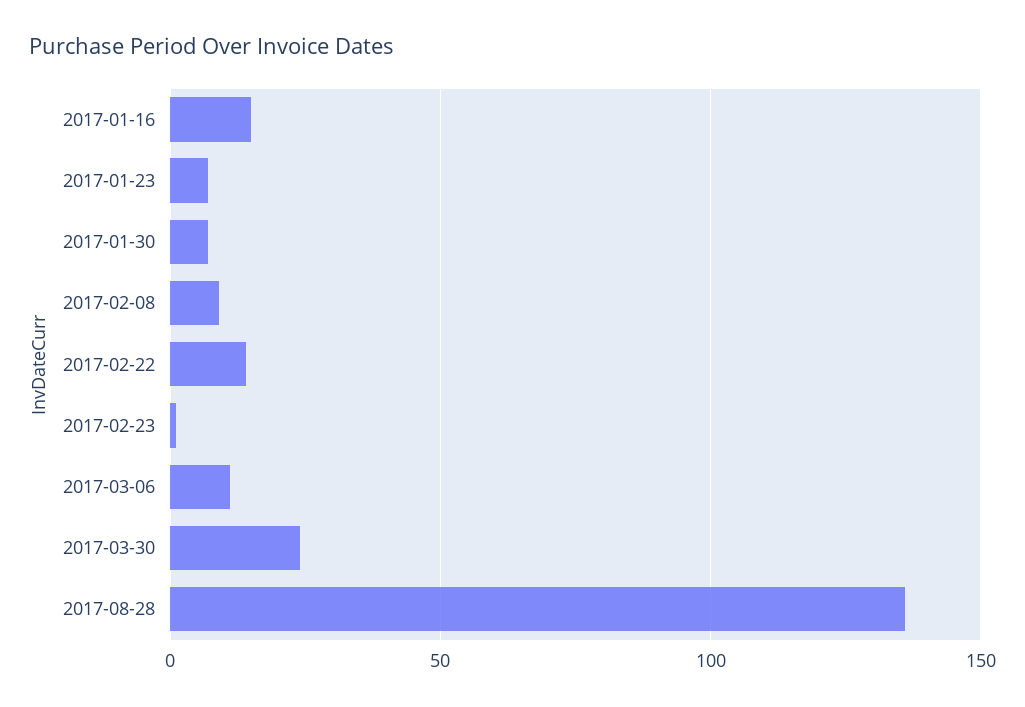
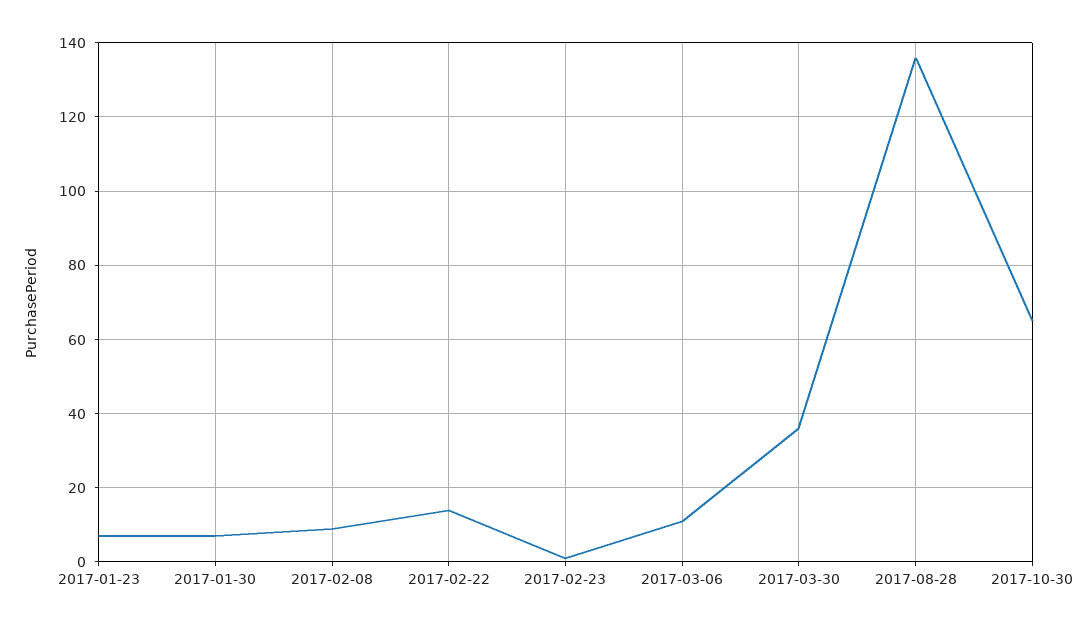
2017-01-16: 15 -> none
2017-03-30: 25 -> 35
2017-10-30: none -> 65

